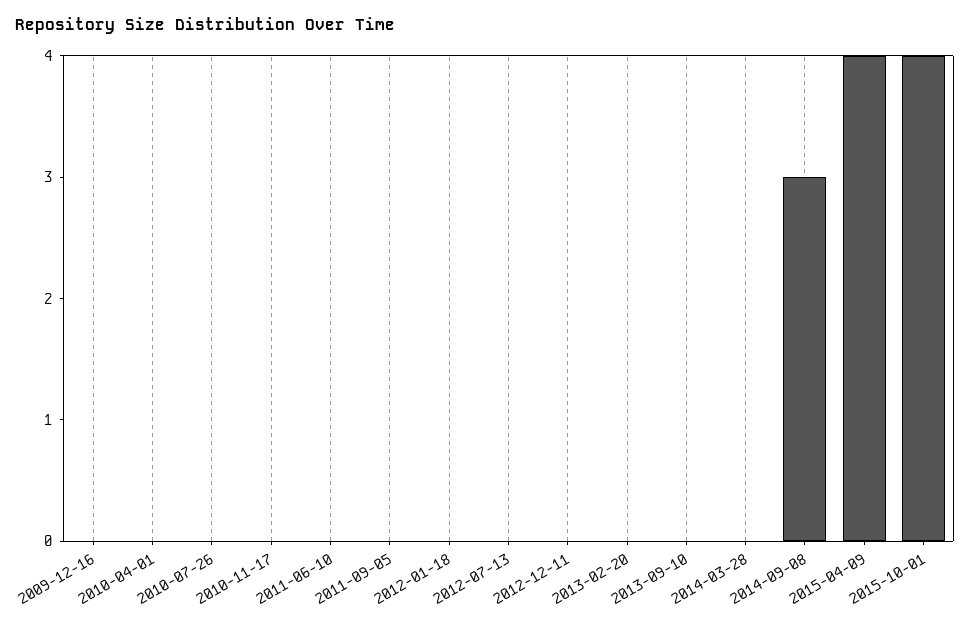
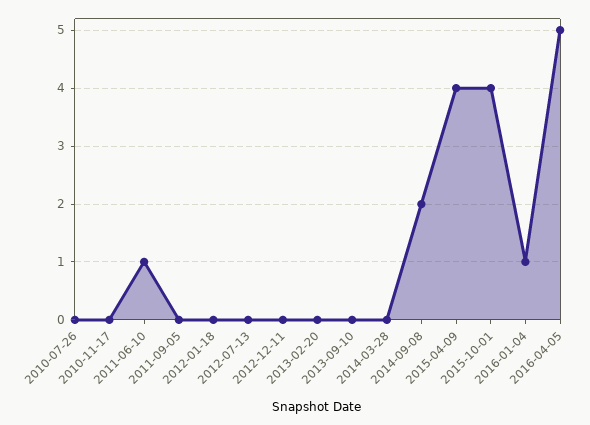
2009-12-16: 0 -> none
2010-04-01: 0 -> none
2011-06-10: 0 -> 1
2014-09-08: 3 -> 2
2016-01-04: none -> 1
2016-04-05: none -> 5

